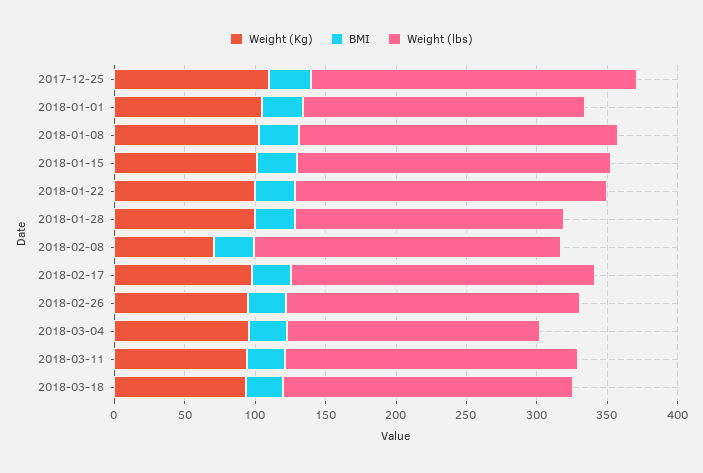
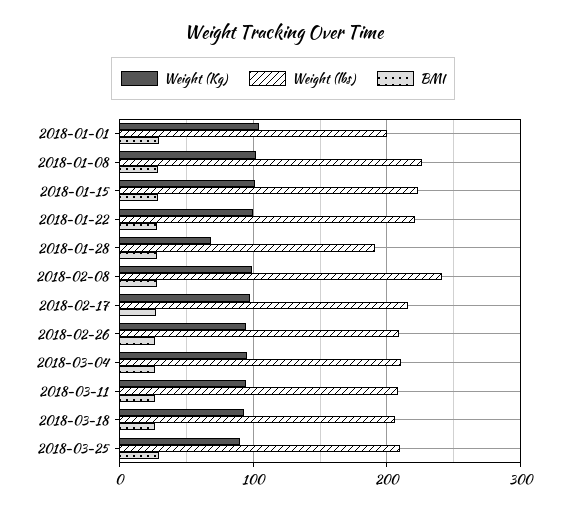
Weight (Kg), 2017-12-25: 110 -> none
BMI, 2017-12-25: 30 -> none
Weight (lbs), 2017-12-25: 230 -> none
Weight (Kg), 2018-01-28: 100 -> 70
Weight (Kg), 2018-02-08: 70 -> 100
Weight (lbs), 2018-02-08: 220 -> 240
Weight (lbs), 2018-03-04: 180 -> 210
Weight (Kg), 2018-03-25: none -> 90
Weight (lbs), 2018-03-25: none -> 210
BMI, 2018-03-25: none -> 30

